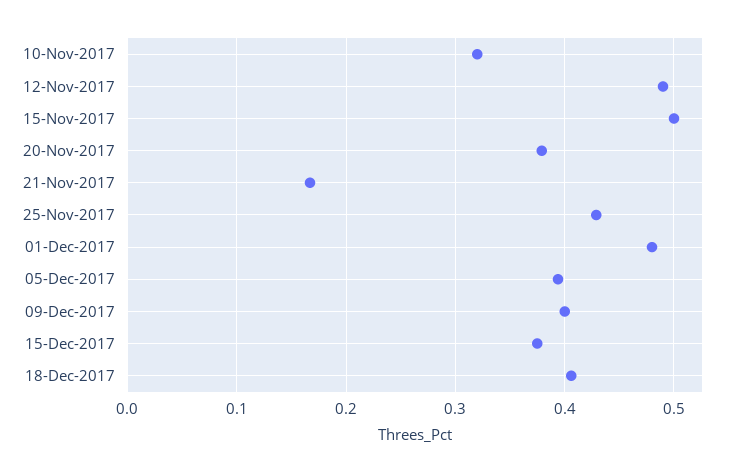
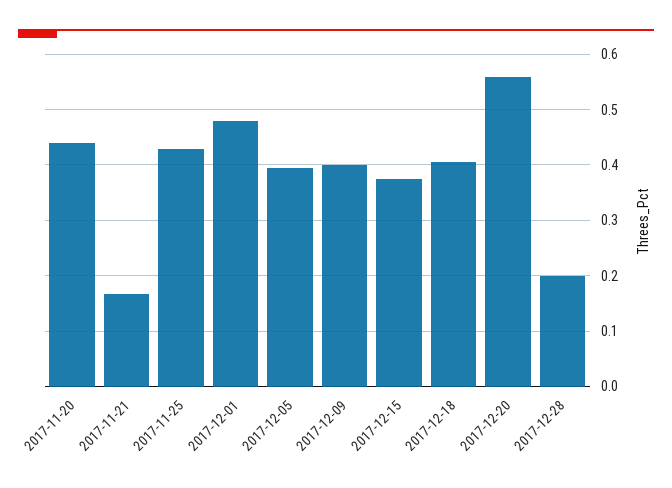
10-Nov-2017: 0.32 -> none
12-Nov-2017: 0.49 -> none
15-Nov-2017: 0.5 -> none
20-Nov-2017: 0.38 -> 0.44
2017-12-20: none -> 0.56
2017-12-28: none -> 0.2

